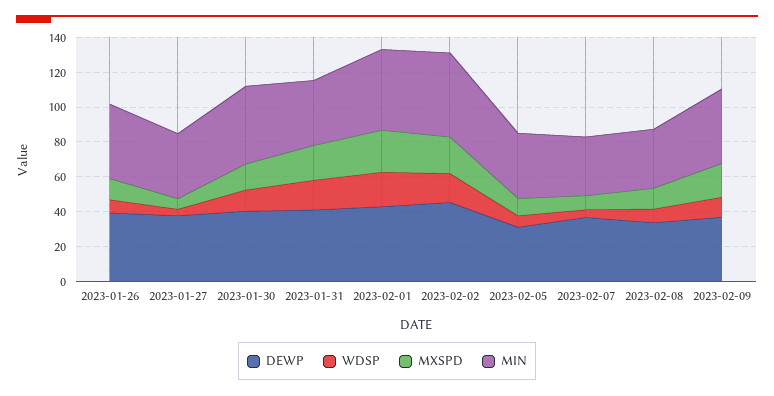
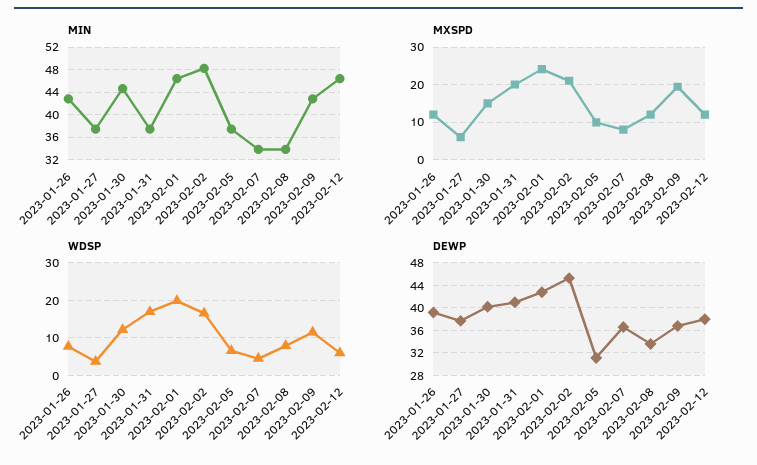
MIN, 2023-02-12: none -> 46
MXSPD, 2023-02-12: none -> 12
WDSP, 2023-02-12: none -> 6
DEWP, 2023-02-12: none -> 38

